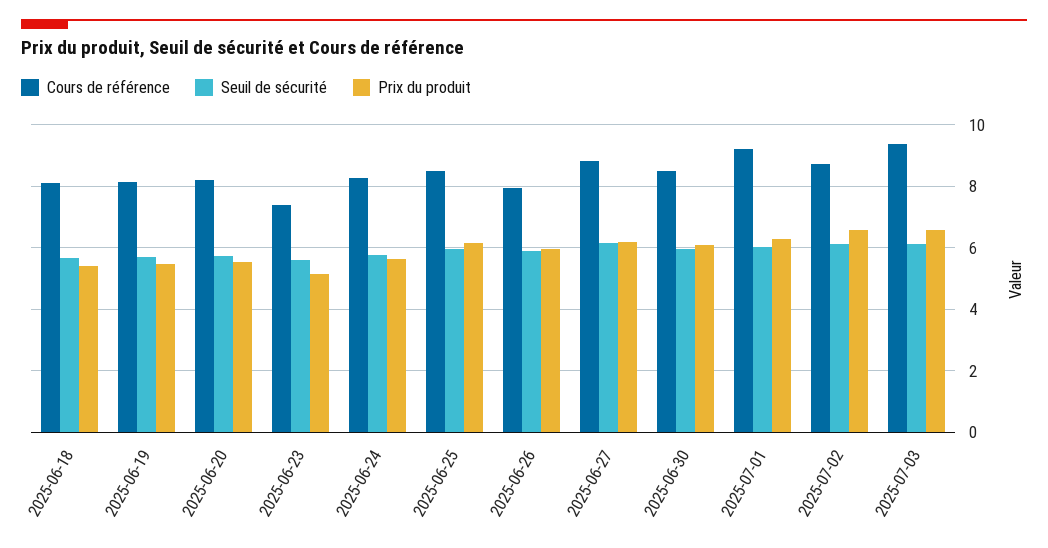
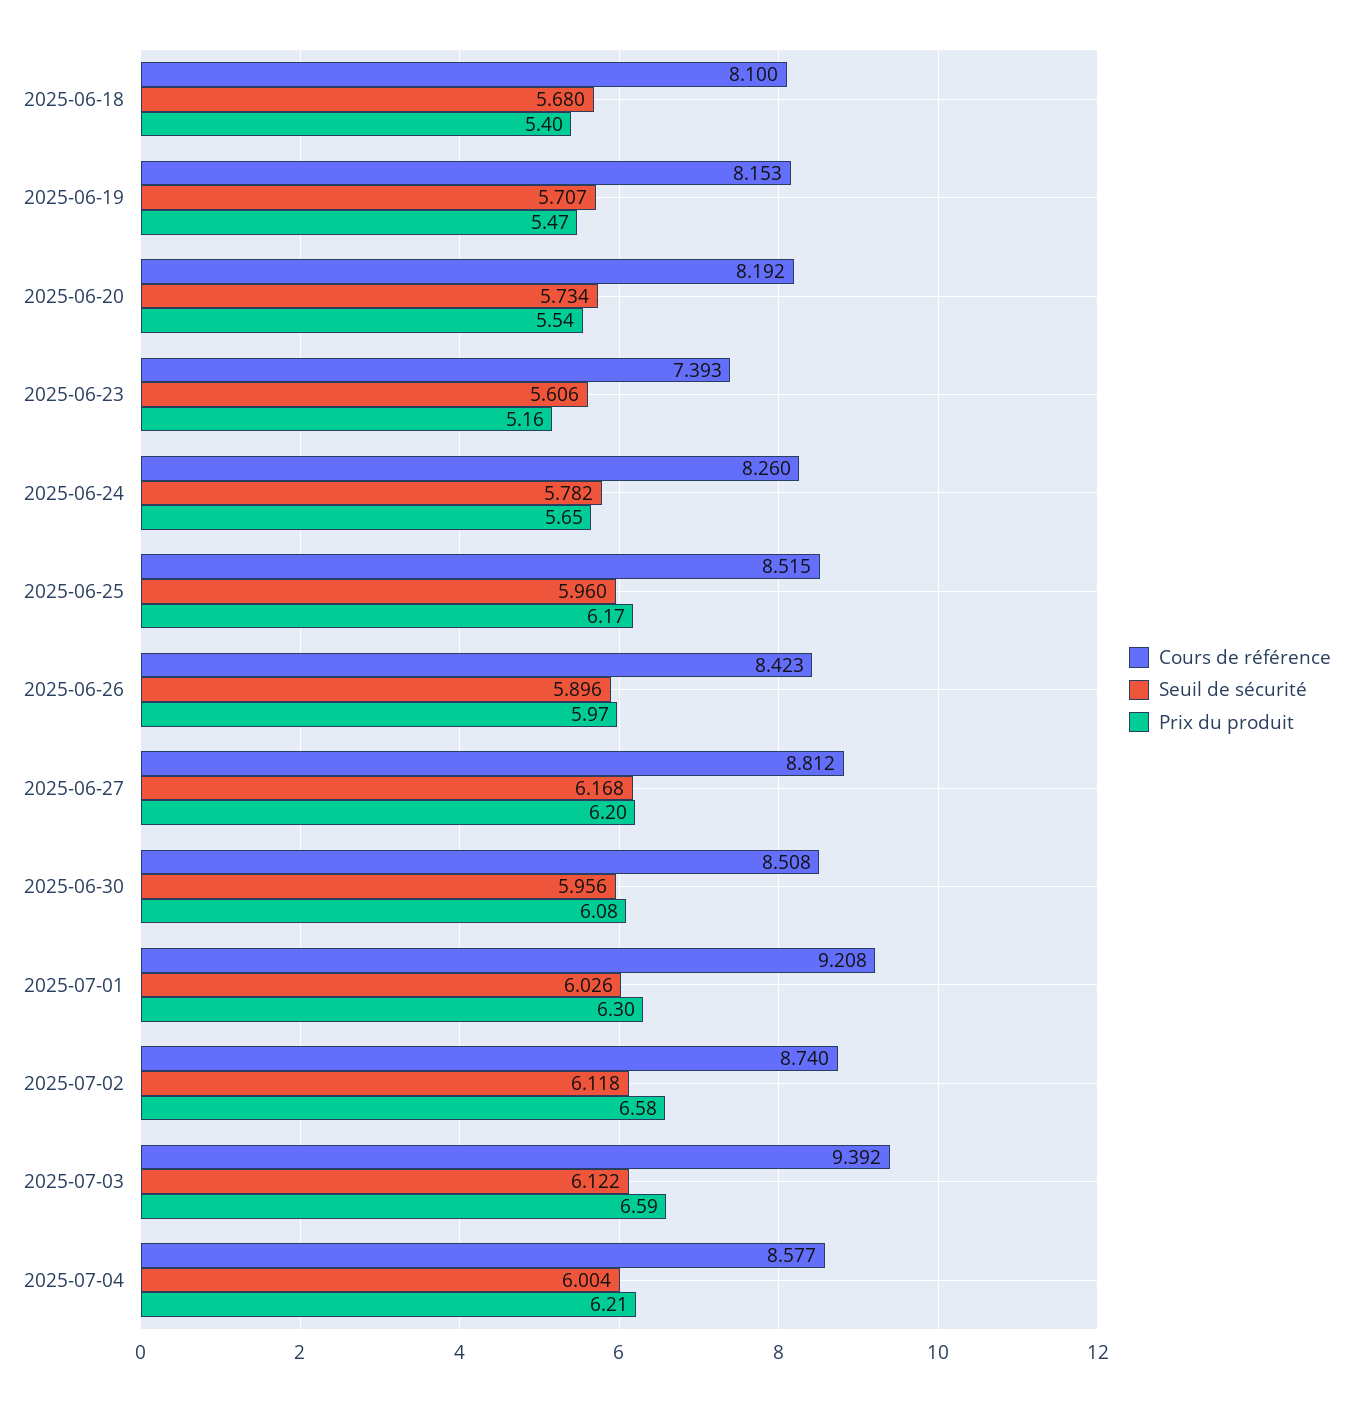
Cours de référence, 2025-06-26: 8 -> 8.423
Cours de référence, 2025-07-04: none -> 8.577
Seuil de sécurité, 2025-07-04: none -> 6.004
Prix du produit, 2025-07-04: none -> 6.21

